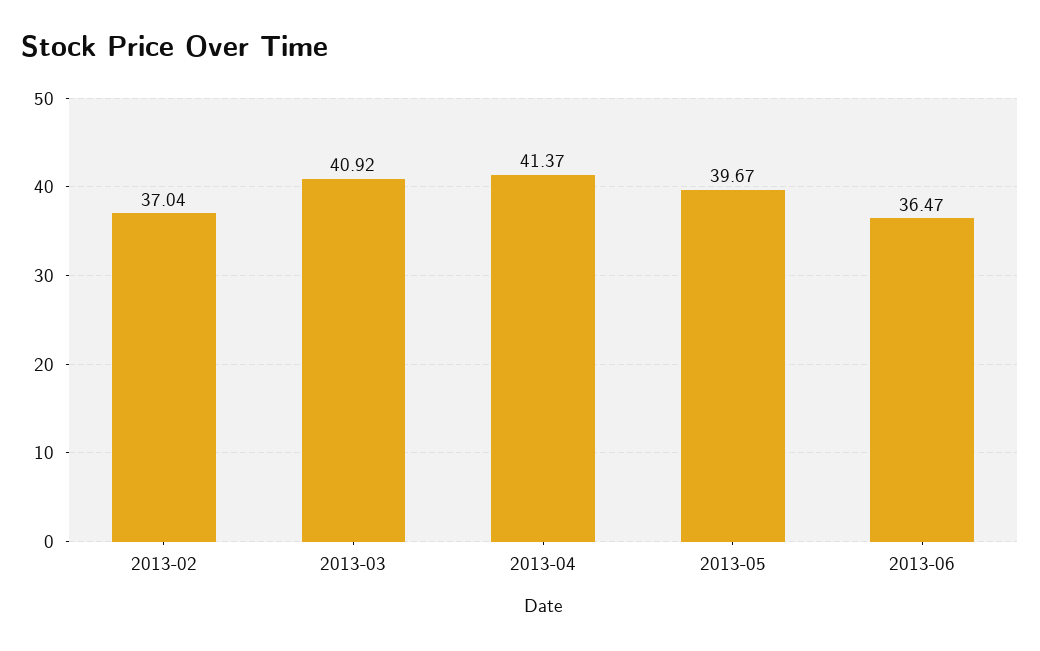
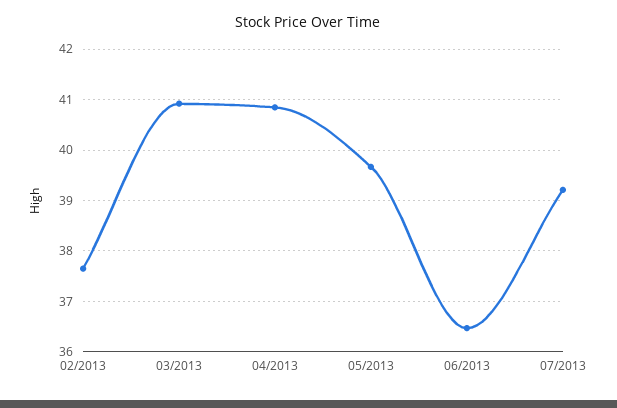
2013-02: 37.04 -> 37.6
2013-04: 41.37 -> 40.8
07/2013: none -> 39.2

